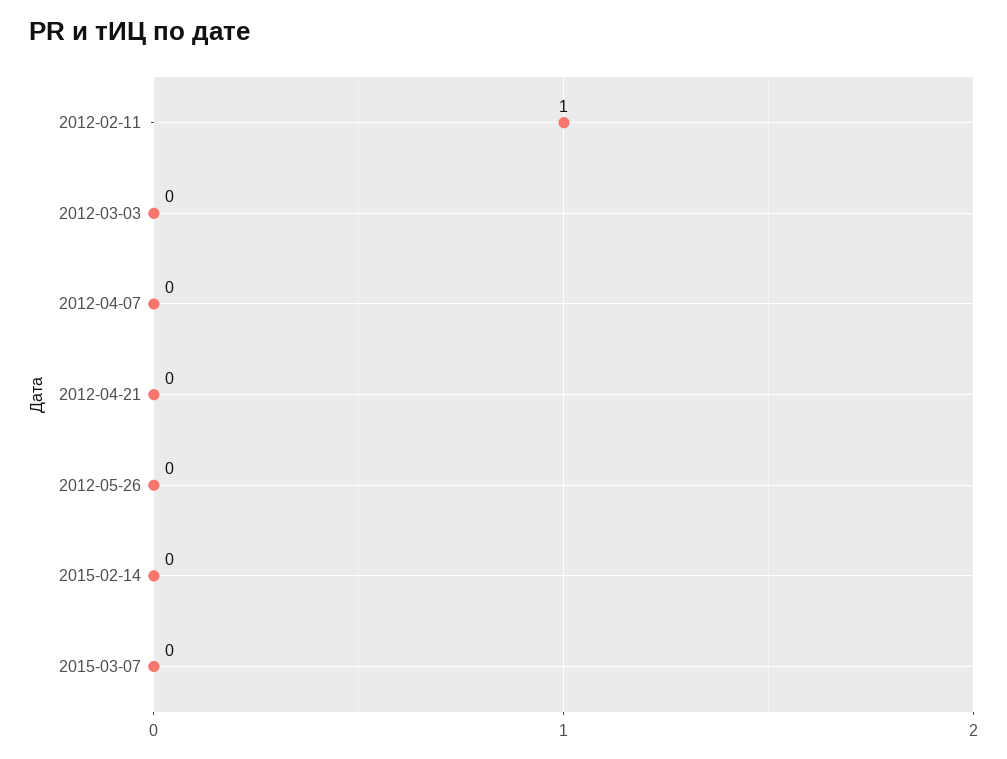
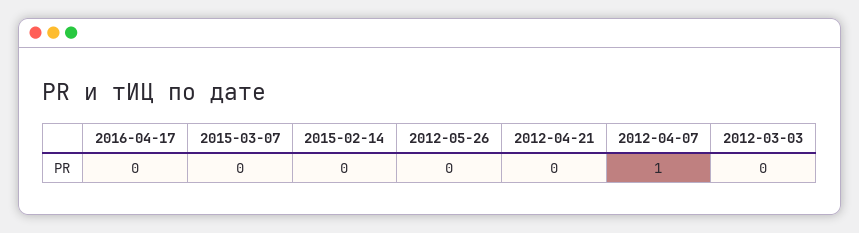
2012-02-11: 1 -> none
2012-04-07: 0 -> 1
2016-04-17: none -> 0

